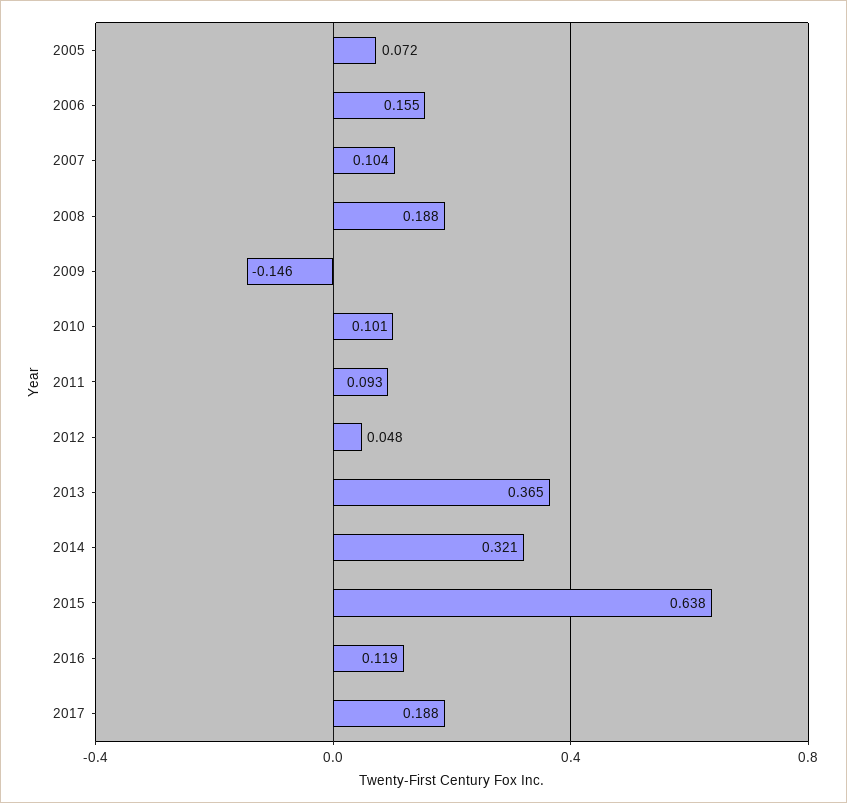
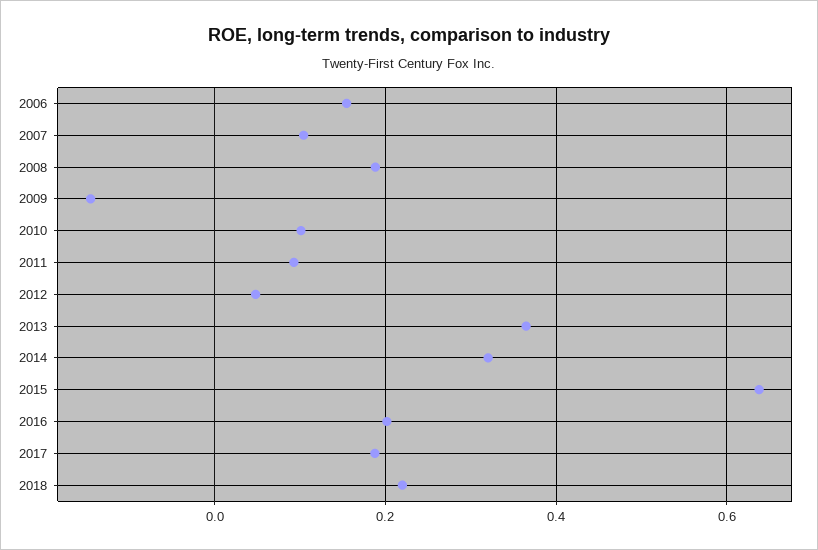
2005: 0.072 -> none
2016: 0.119 -> 0.2
2018: none -> 0.22

